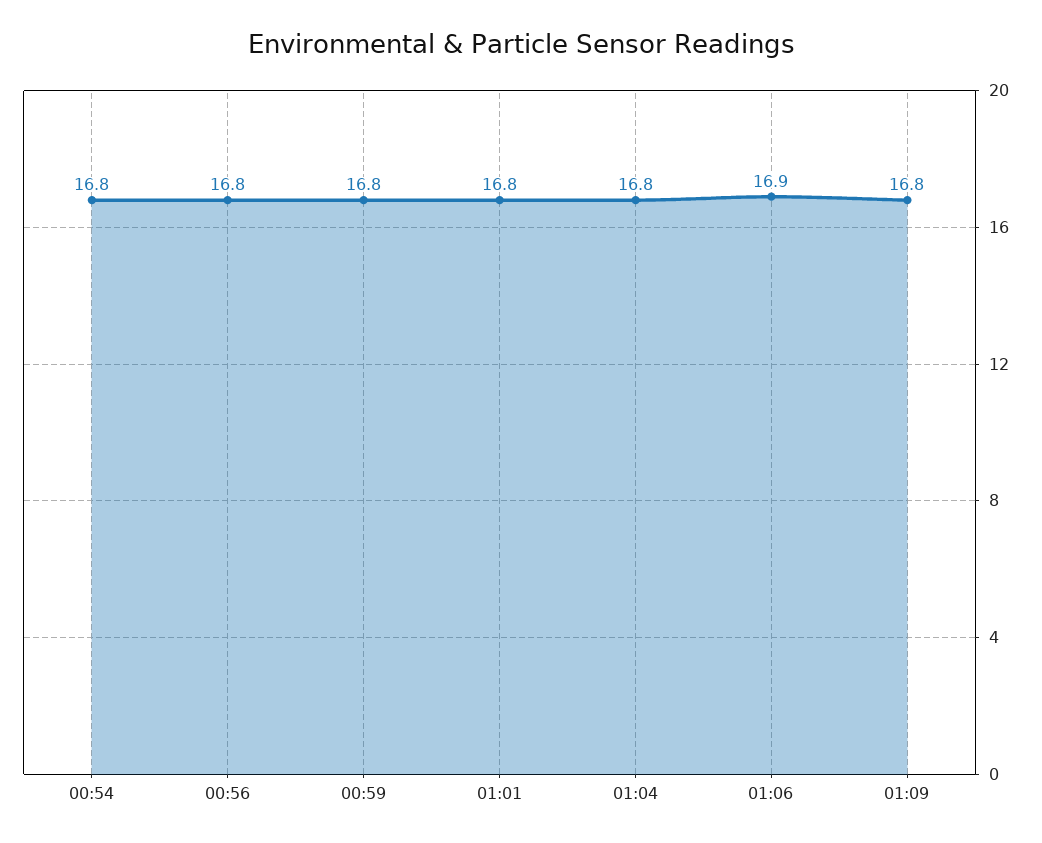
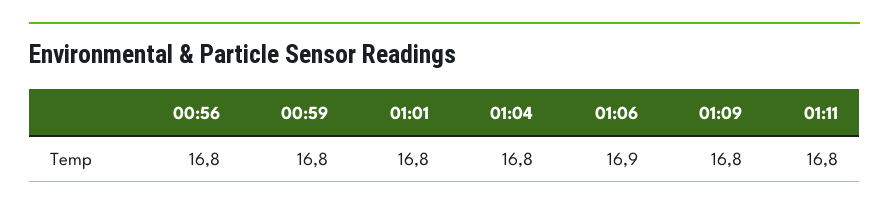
00:54: 16.8 -> none
01:11: none -> 16.8

